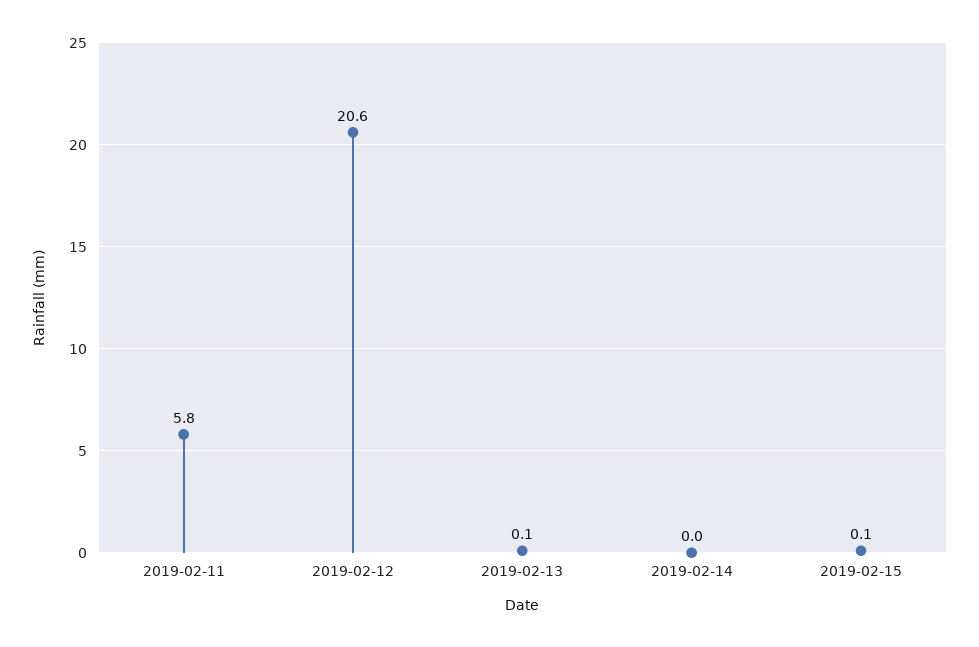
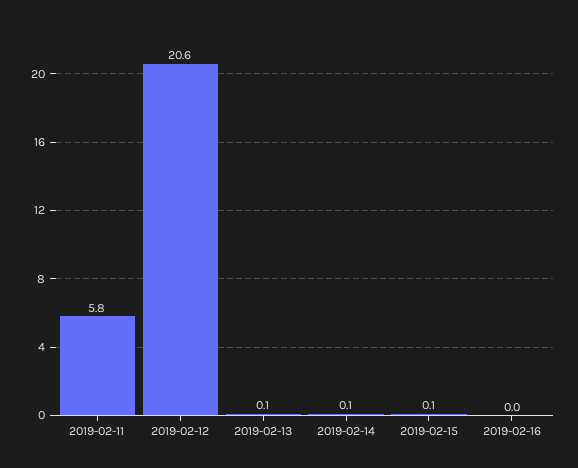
2019-02-14: 0 -> 0.1
2019-02-16: none -> 0

